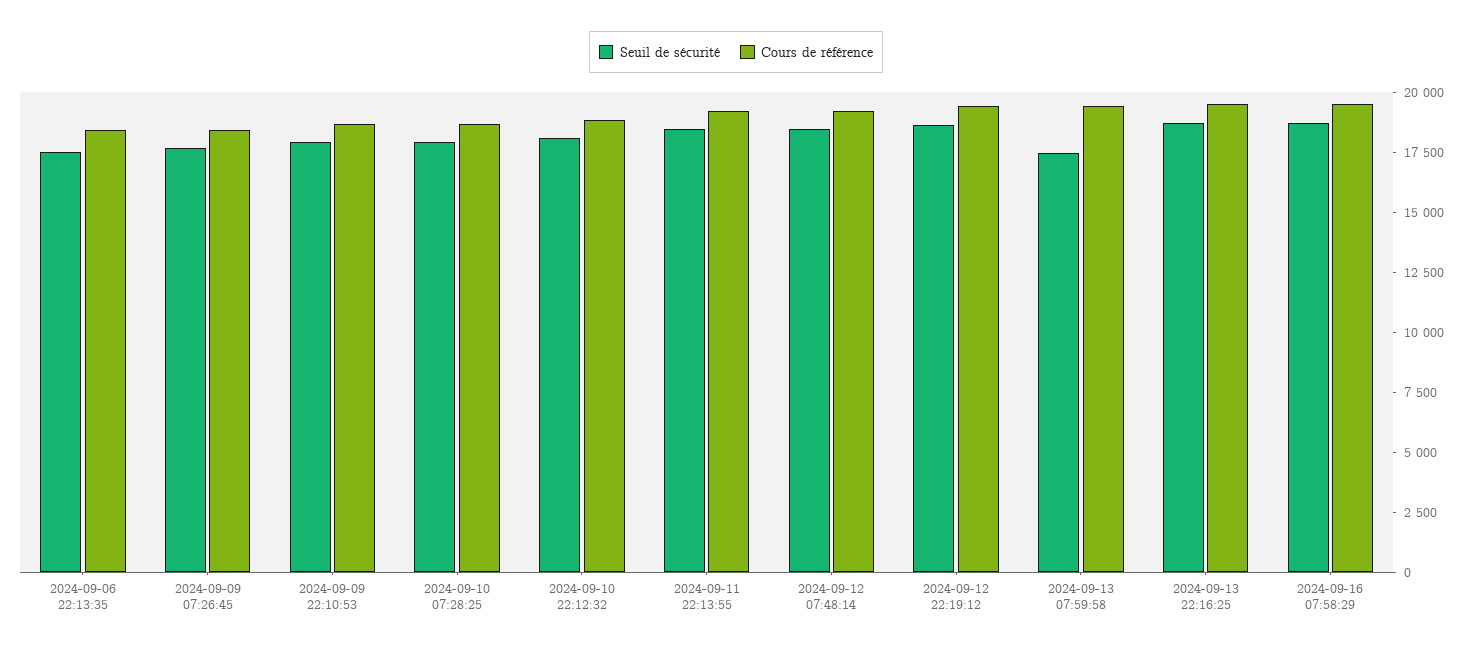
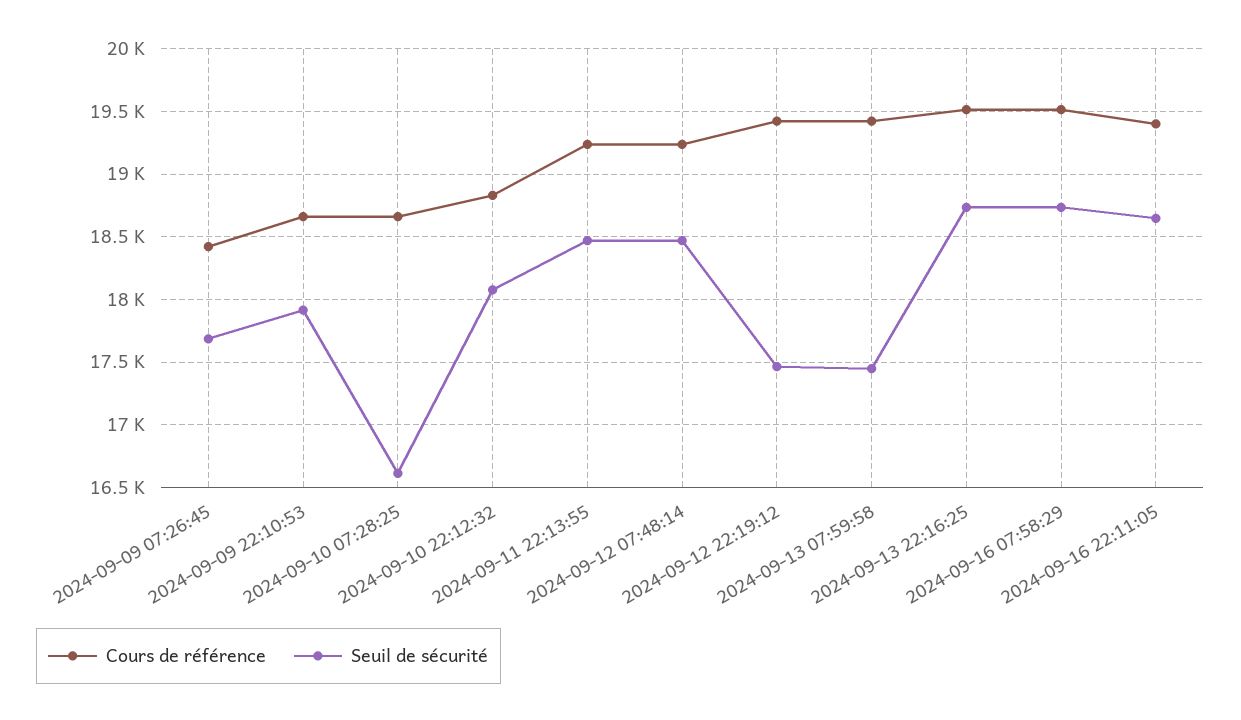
Seuil de sécurité, 2024-09-06 22:13:35: 17500 -> none
Cours de référence, 2024-09-06 22:13:35: 18500 -> none
Seuil de sécurité, 2024-09-10 07:28:25: 18000 -> 16600
Seuil de sécurité, 2024-09-12 22:19:12: 18500 -> 17450
Cours de référence, 2024-09-16 22:11:05: none -> 19400
Seuil de sécurité, 2024-09-16 22:11:05: none -> 18650

